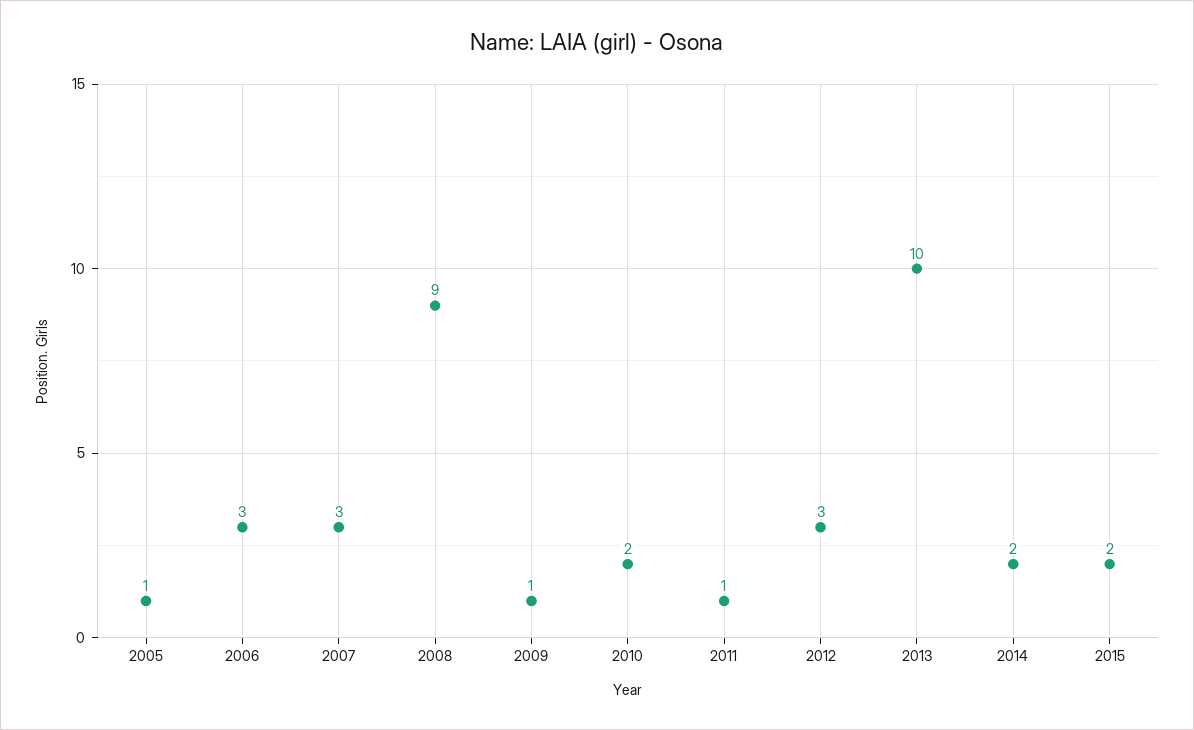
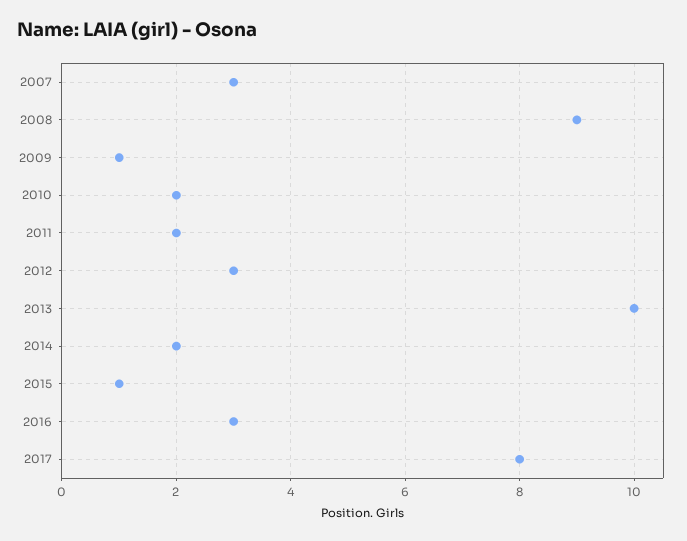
2005: 1 -> none
2006: 3 -> none
2011: 1 -> 2
2015: 2 -> 1
2016: none -> 3
2017: none -> 8

